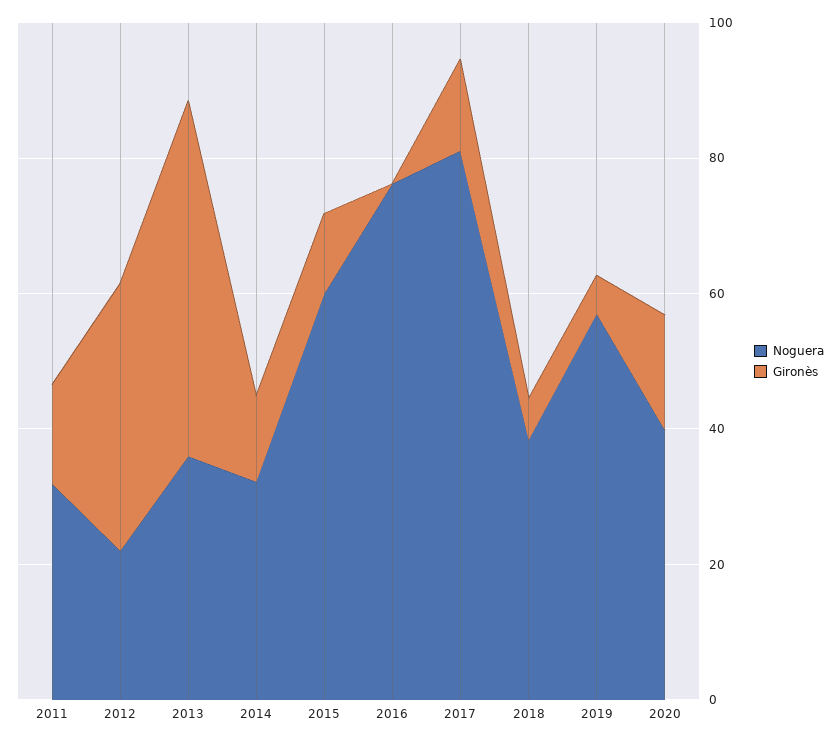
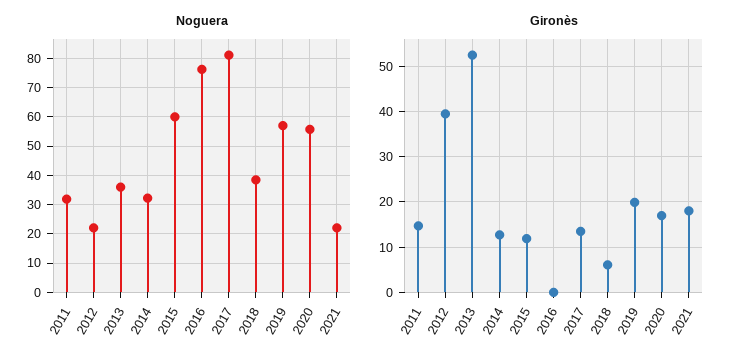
Gironès, 2019: 5 -> 20
Noguera, 2020: 40 -> 55
Noguera, 2021: none -> 22.5
Gironès, 2021: none -> 18

